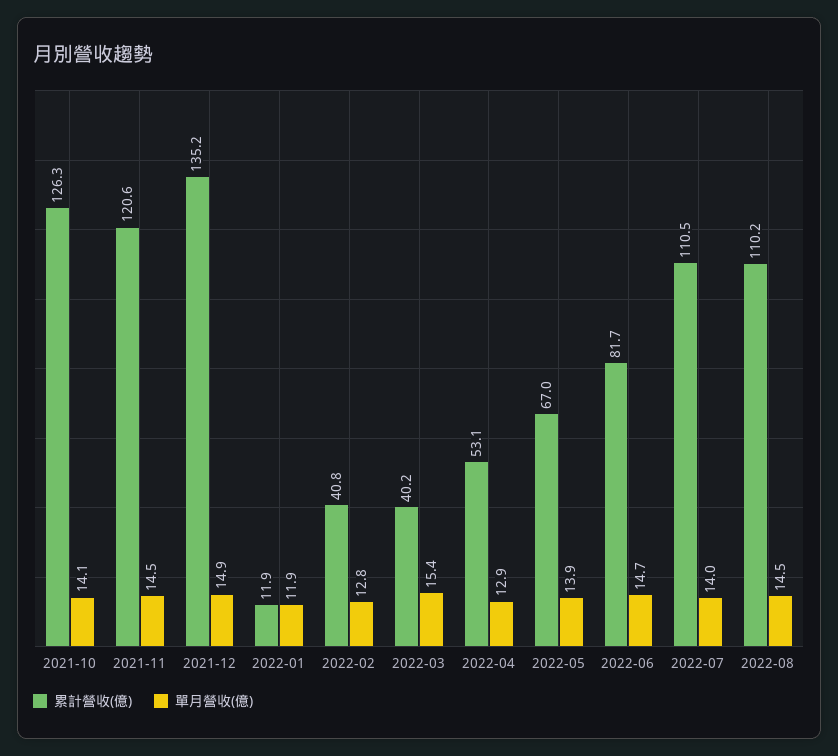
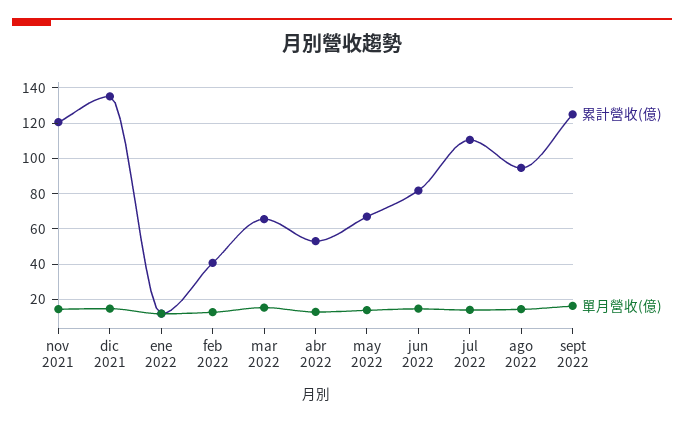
累計營收(億), 2021-10: 126.3 -> none
單月營收(億), 2021-10: 14.1 -> none
累計營收(億), 2022-03: 40.2 -> 65
累計營收(億), 2022-08: 110.2 -> 95
累計營收(億), sept 2022: none -> 125
單月營收(億), sept 2022: none -> 15

